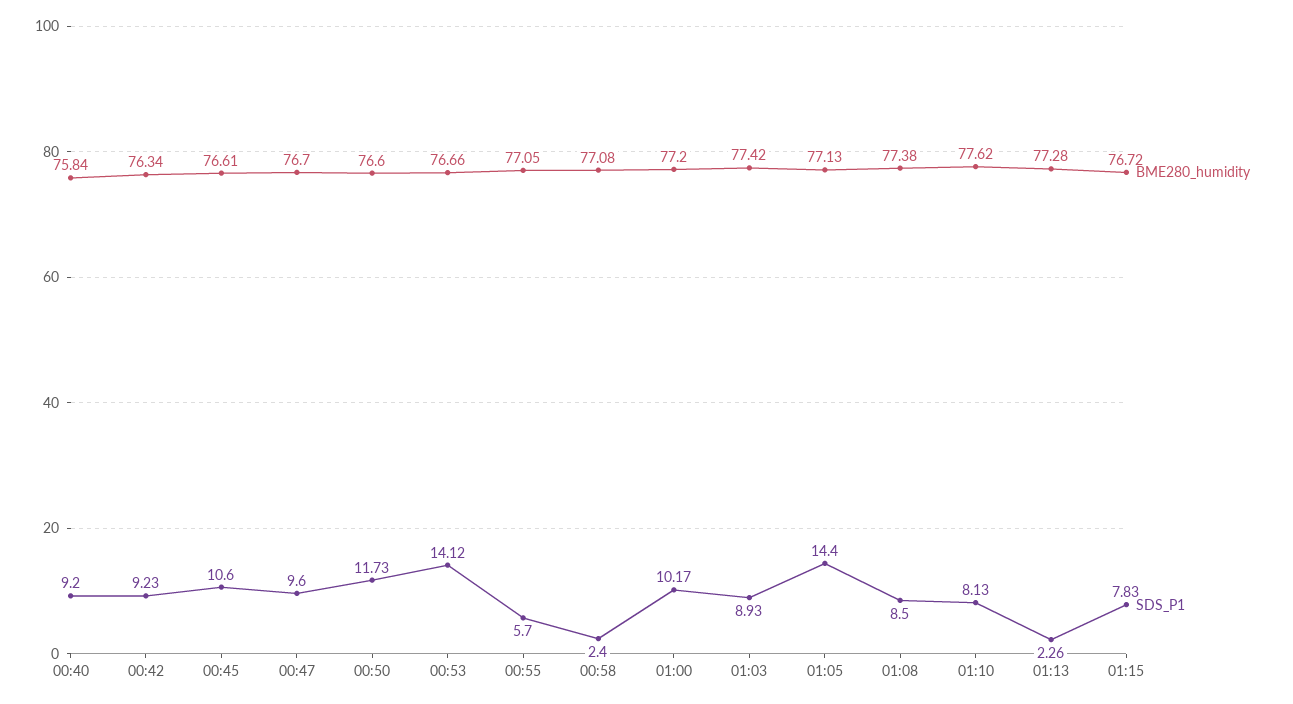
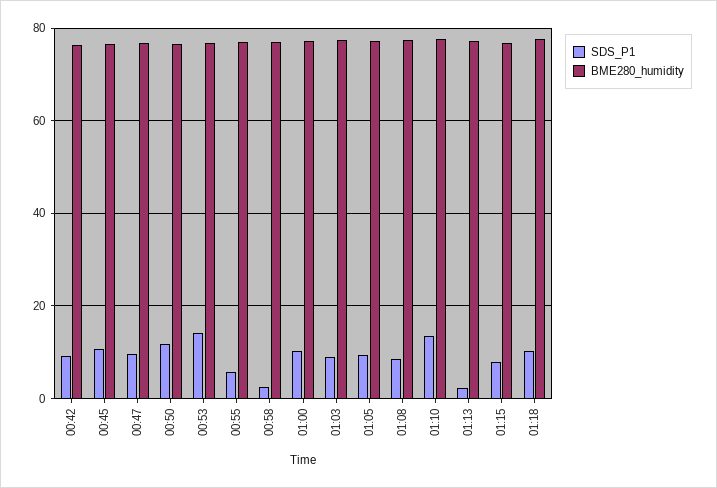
BME280_humidity, 00:40: 75.84 -> none
SDS_P1, 00:40: 9.2 -> none
SDS_P1, 01:05: 14.4 -> 10
SDS_P1, 01:10: 8.13 -> 14
SDS_P1, 01:18: none -> 10
BME280_humidity, 01:18: none -> 78

